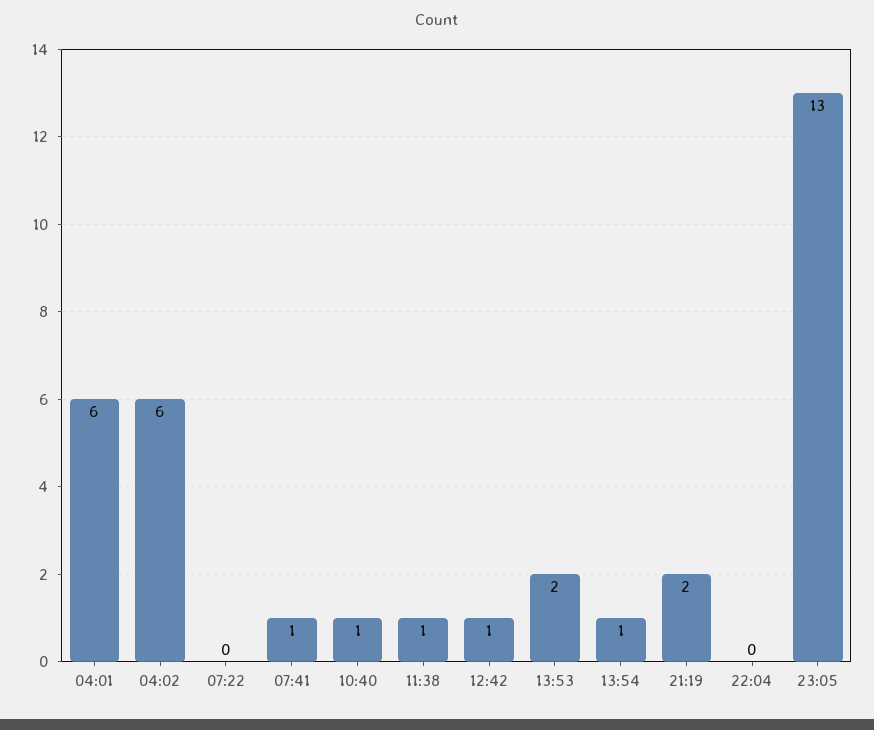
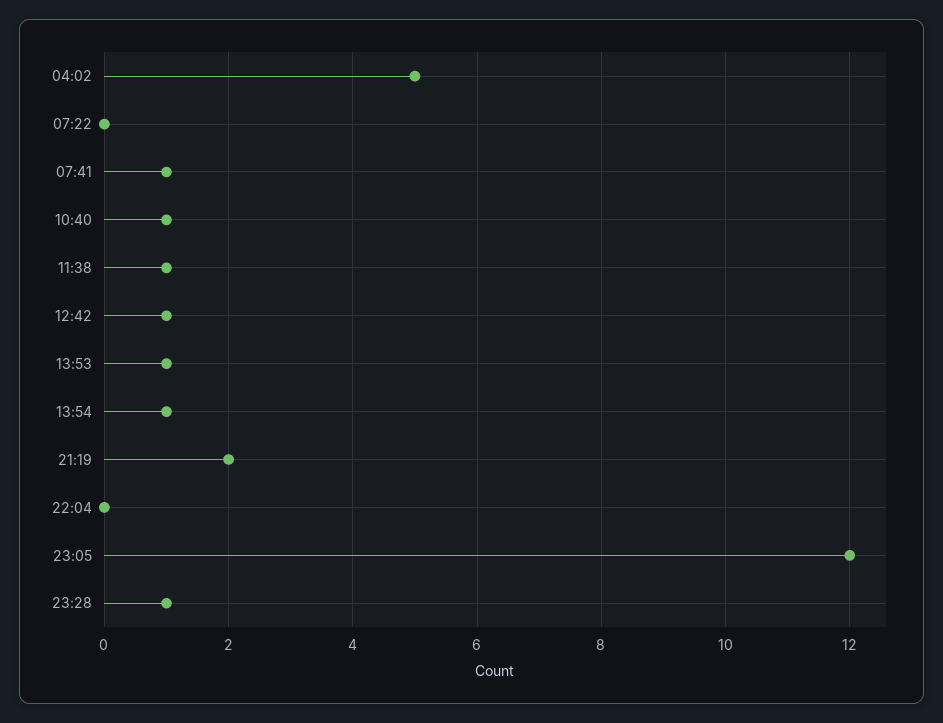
04:01: 6 -> none
04:02: 6 -> 5
13:53: 2 -> 1
23:05: 13 -> 12
23:28: none -> 1

